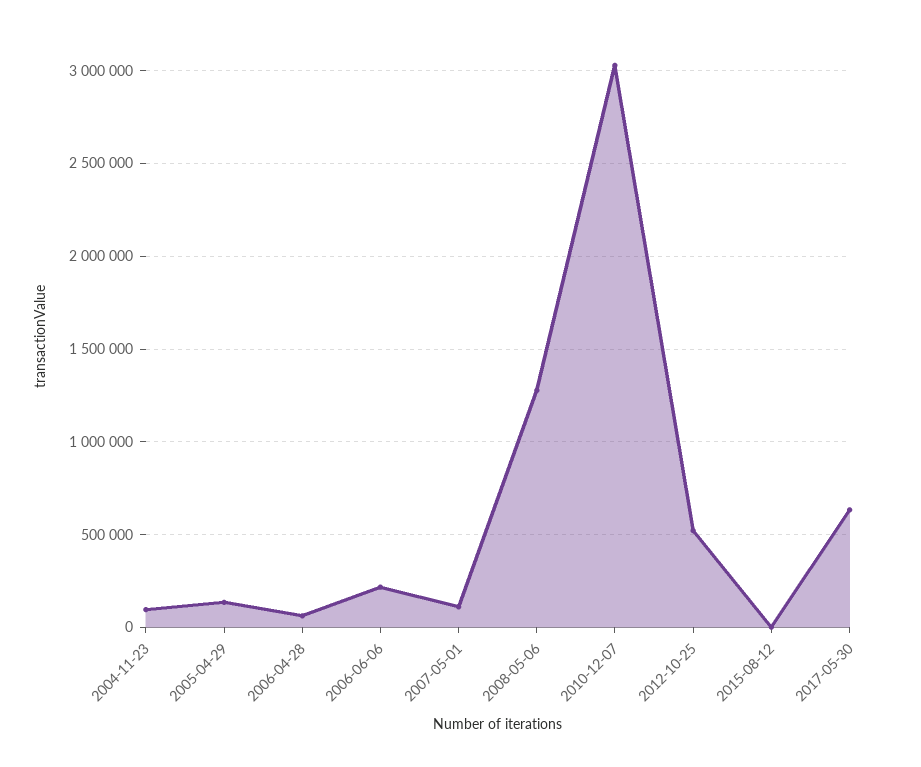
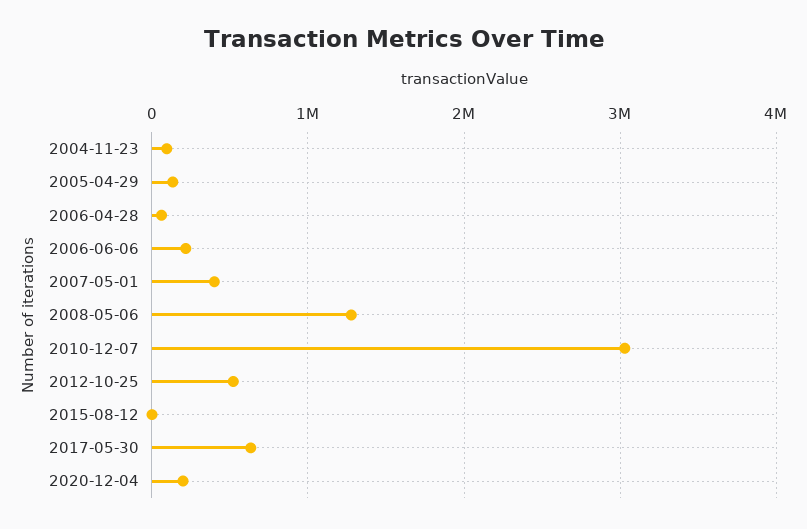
2007-05-01: 100000 -> 400000
2020-12-04: none -> 200000

